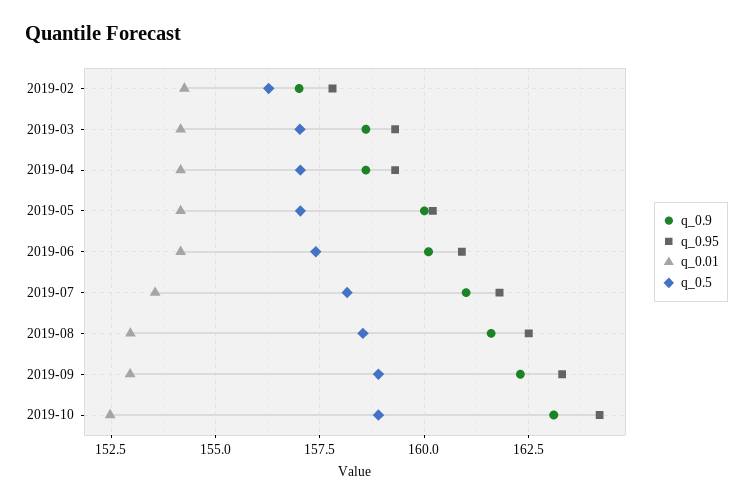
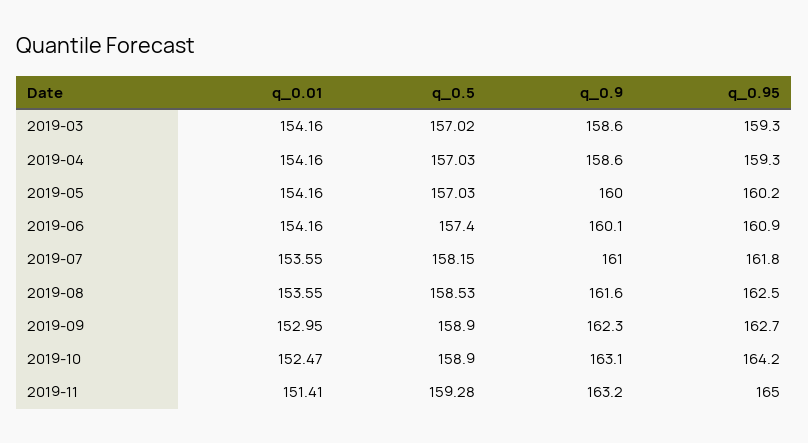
q_0.9, 2019-02: 157 -> none
q_0.95, 2019-02: 157.75 -> none
q_0.01, 2019-02: 154.25 -> none
q_0.5, 2019-02: 156.25 -> none
q_0.01, 2019-08: 153 -> 153.55
q_0.95, 2019-09: 163.25 -> 162.7
q_0.01, 2019-11: none -> 151.41
q_0.5, 2019-11: none -> 159.28
q_0.9, 2019-11: none -> 163.2
q_0.95, 2019-11: none -> 165

